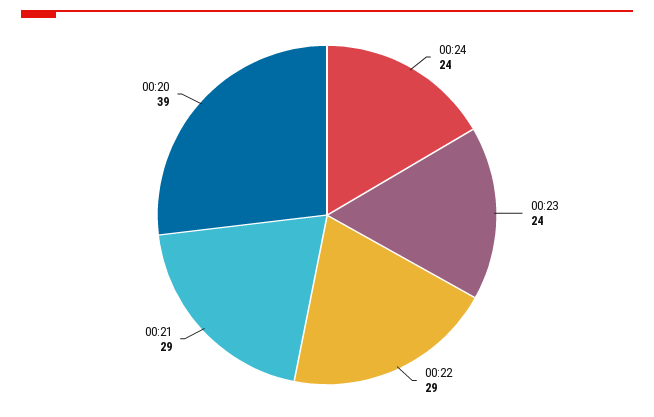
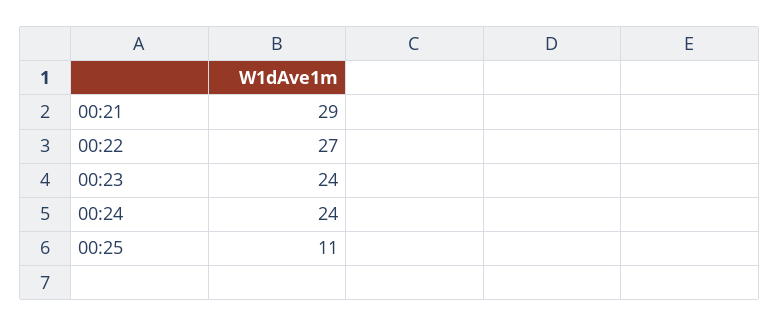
00:22: 29 -> 27
00:20: 39 -> none
00:25: none -> 11

